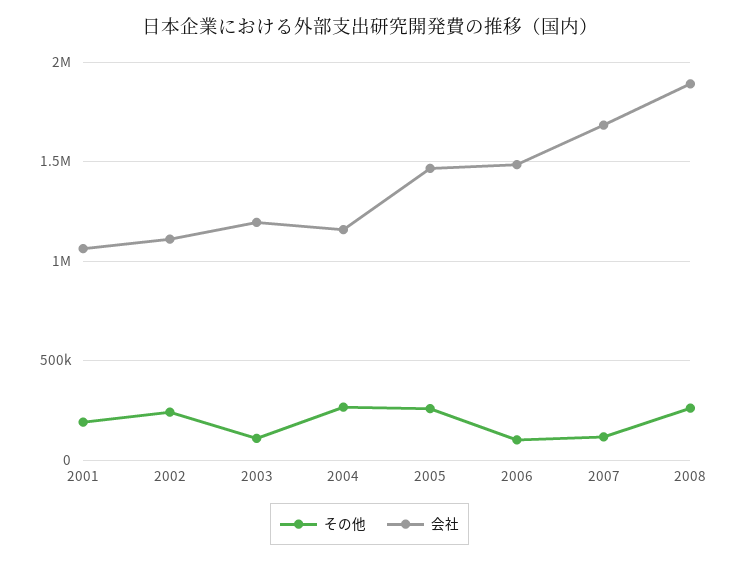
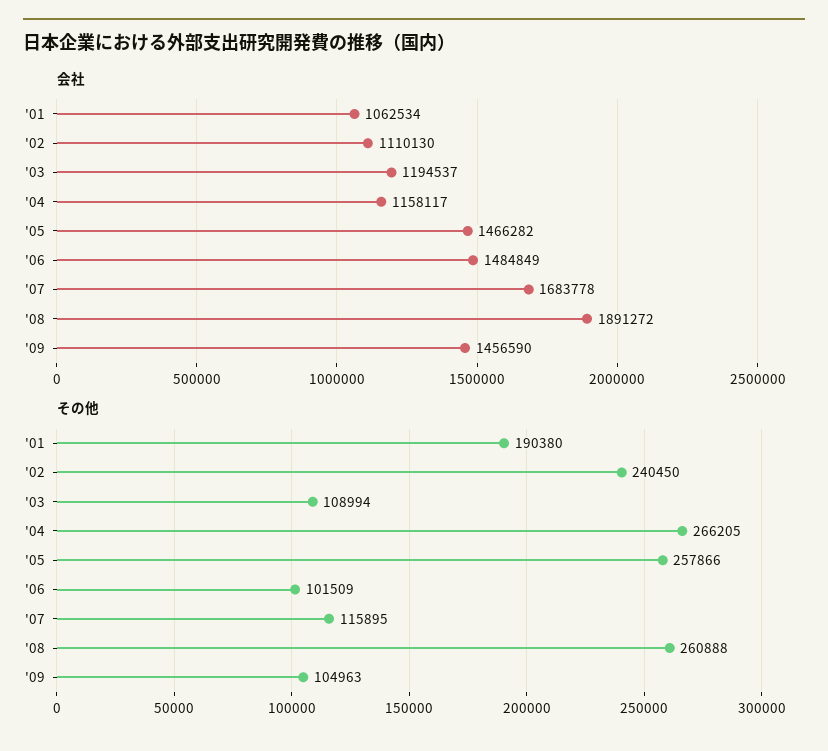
会社, '09: none -> 1456590
その他, '09: none -> 104963

